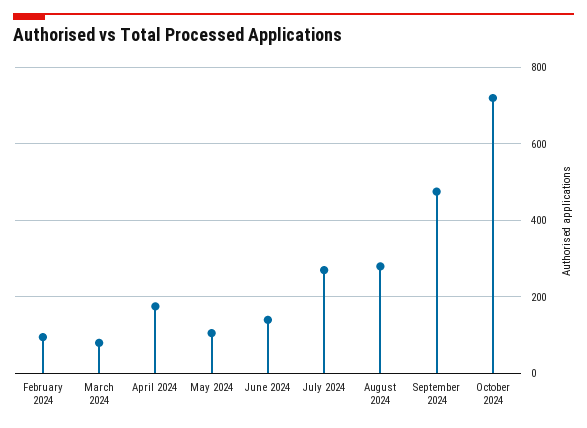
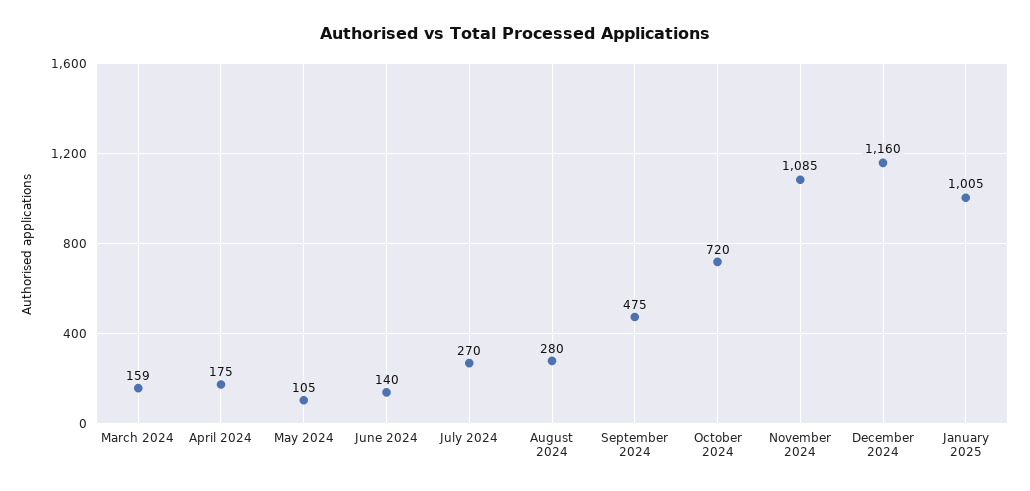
February 2024: 100 -> none
March 2024: 80 -> 159
November 2024: none -> 1085
December 2024: none -> 1160
January 2025: none -> 1005

